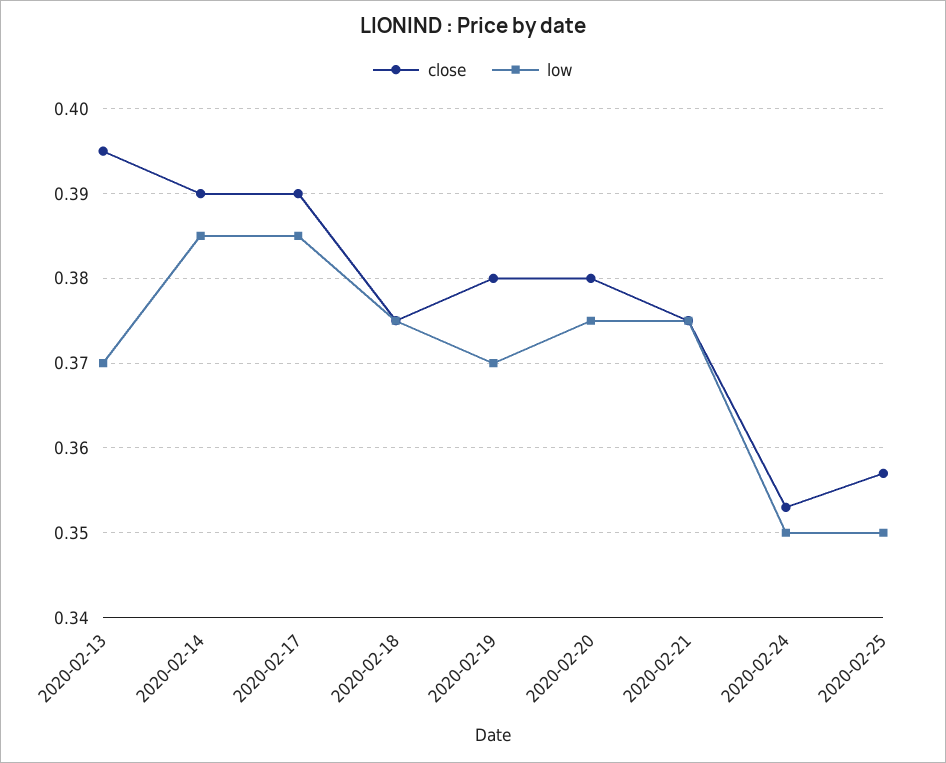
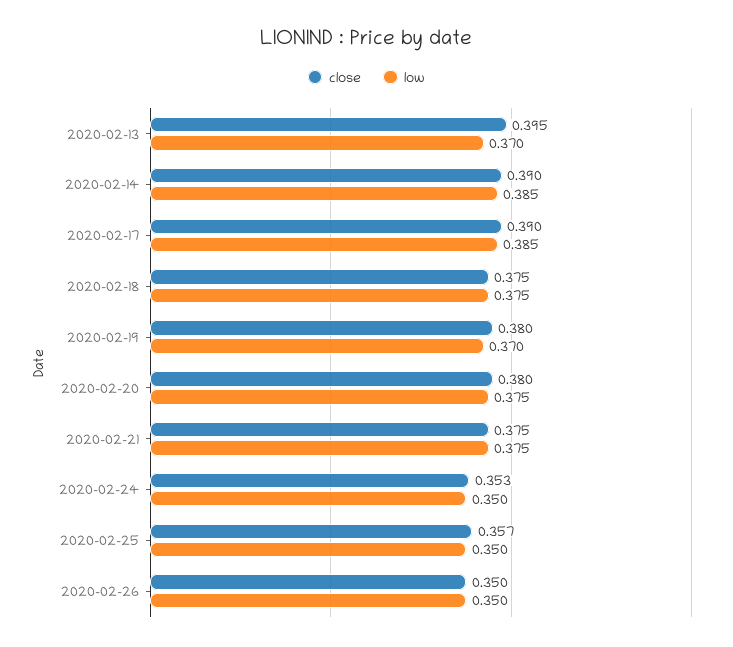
close, 2020-02-26: none -> 0.35
low, 2020-02-26: none -> 0.35

